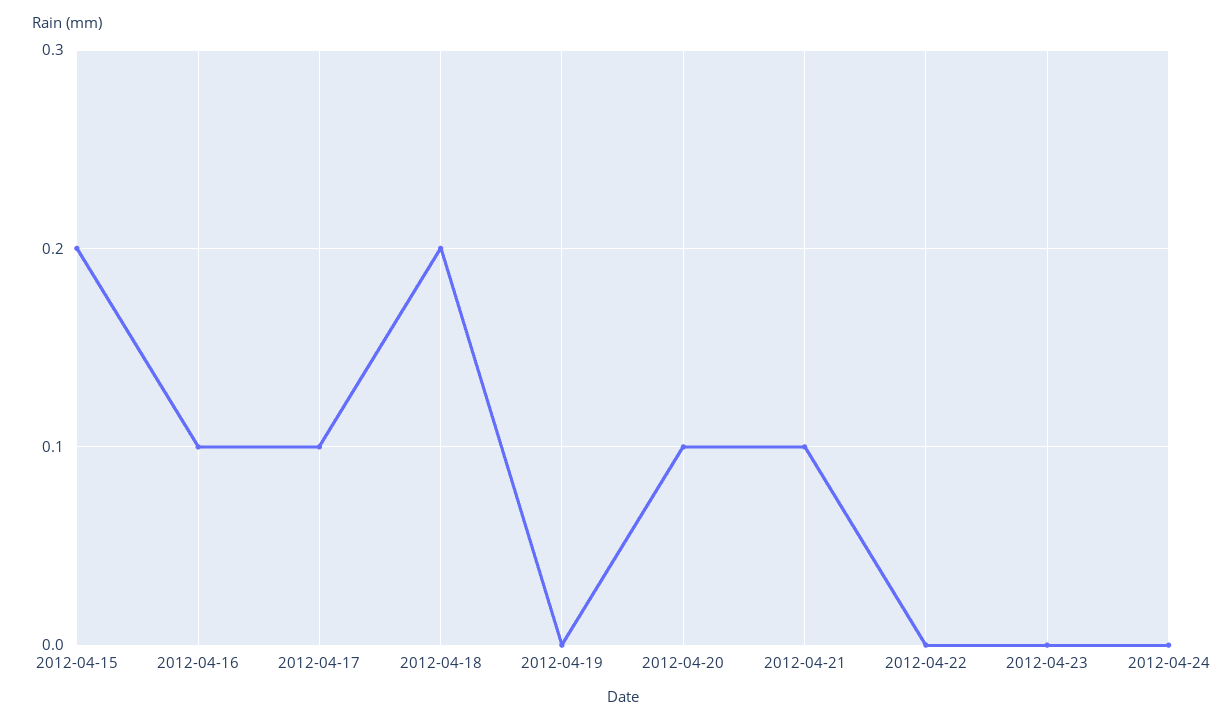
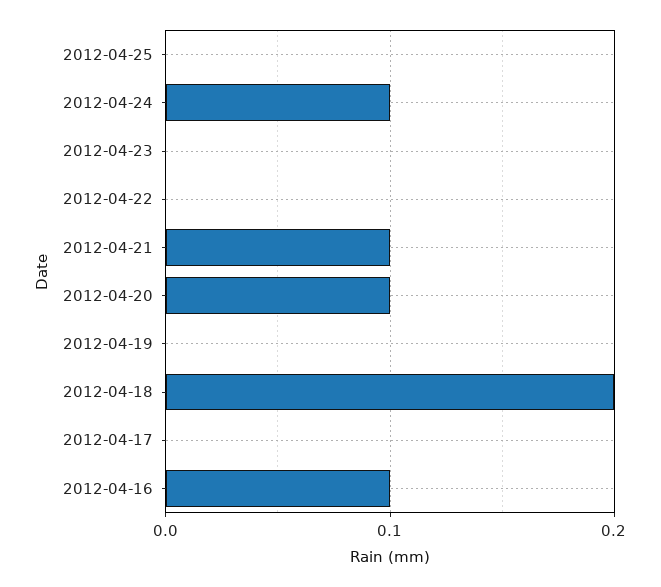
2012-04-15: 0.2 -> none
2012-04-17: 0.1 -> 0
2012-04-24: 0 -> 0.1
2012-04-25: none -> 0

